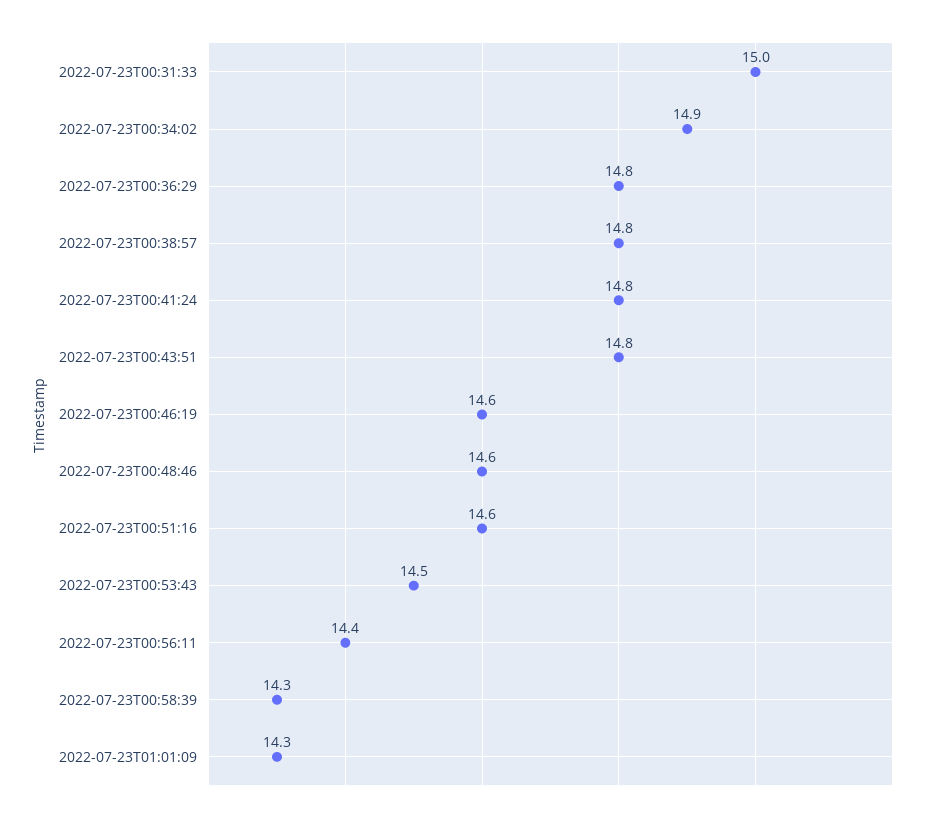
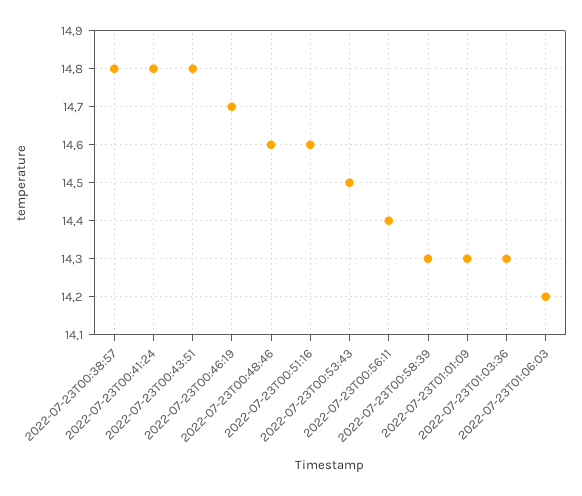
2022-07-23T00:31:33: 15 -> none
2022-07-23T00:34:02: 14.9 -> none
2022-07-23T00:36:29: 14.8 -> none
2022-07-23T00:46:19: 14.6 -> 14.7
2022-07-23T01:03:36: none -> 14.3
2022-07-23T01:06:03: none -> 14.2

